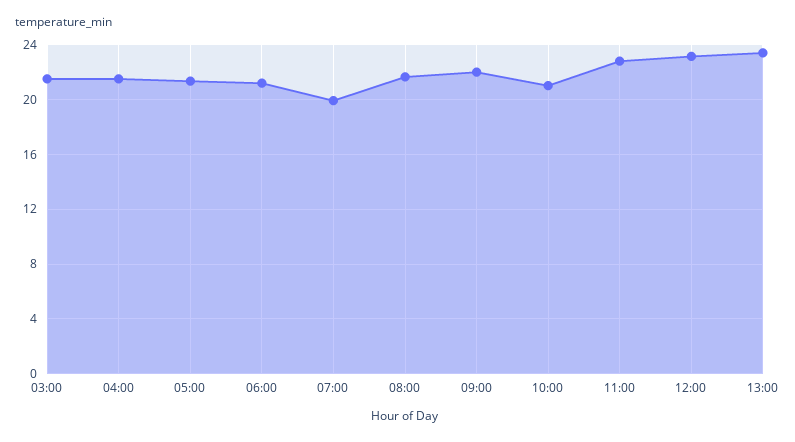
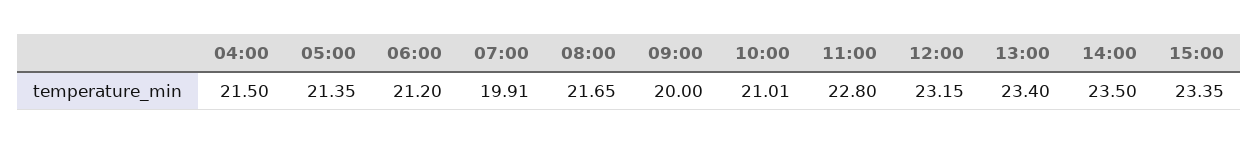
03:00: 21.5 -> none
09:00: 22 -> 20
14:00: none -> 23.5
15:00: none -> 23.35

